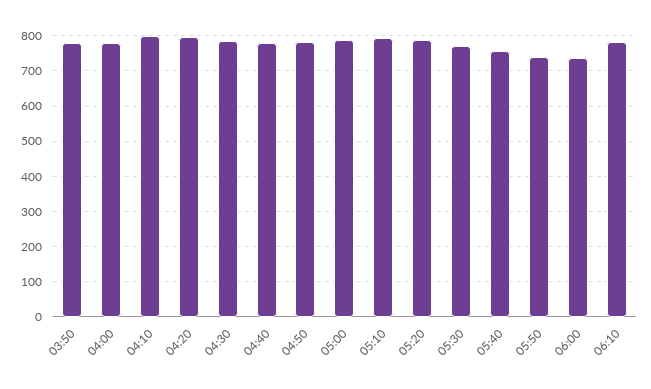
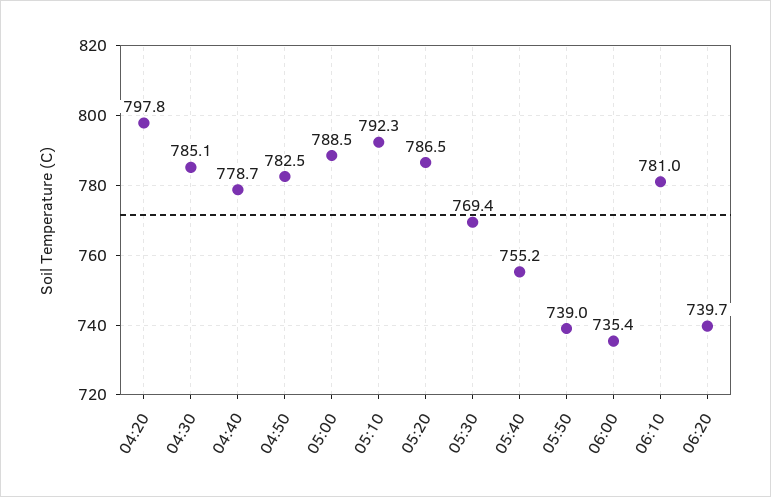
03:50: 780 -> none
04:00: 780 -> none
04:10: 800 -> none
06:20: none -> 739.7

